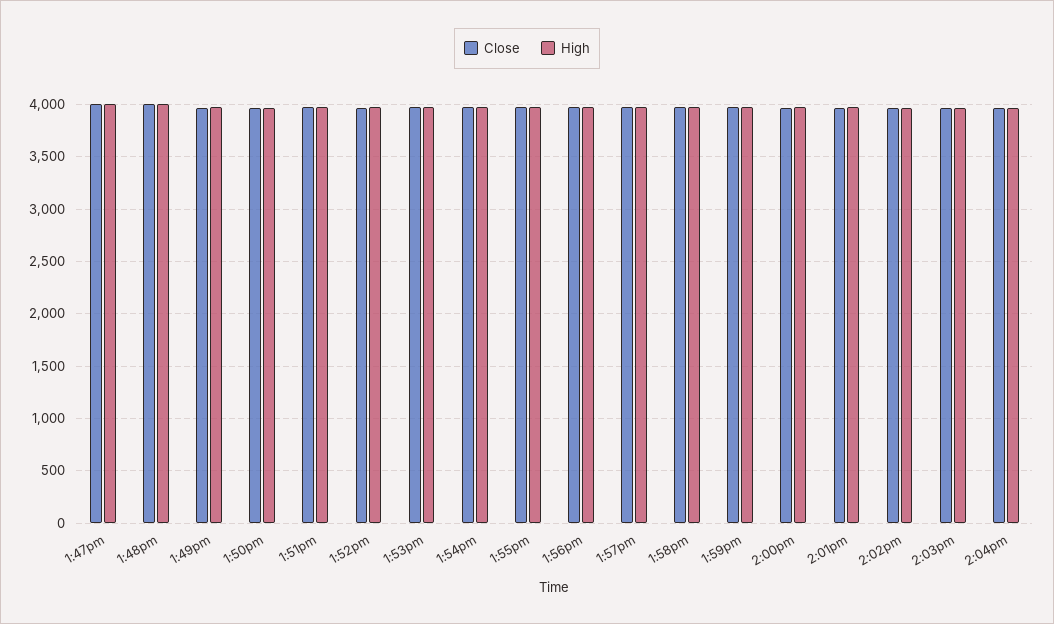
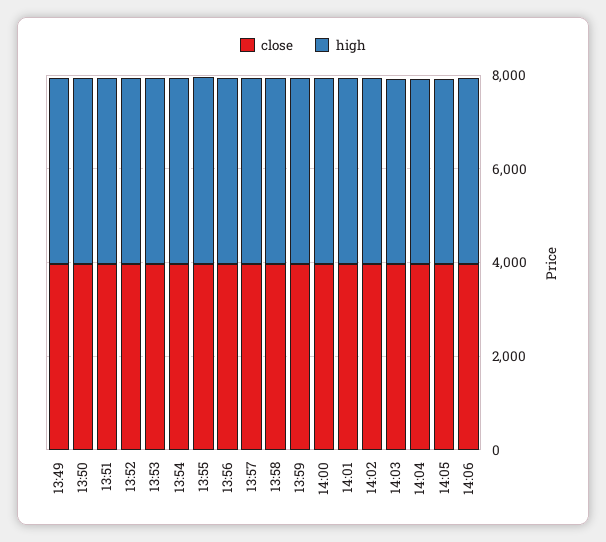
Close, 1:47pm: 4000 -> none
High, 1:47pm: 4000 -> none
Close, 1:48pm: 4000 -> none
High, 1:48pm: 4000 -> none
Close, 14:05: none -> 4000
High, 14:05: none -> 4000
Close, 14:06: none -> 4000
High, 14:06: none -> 4000

